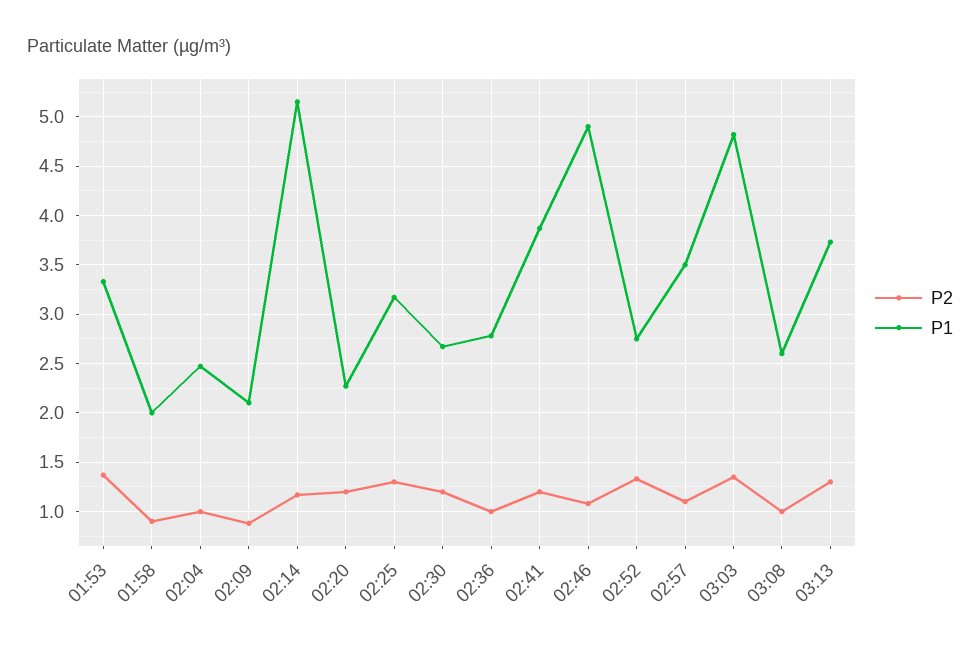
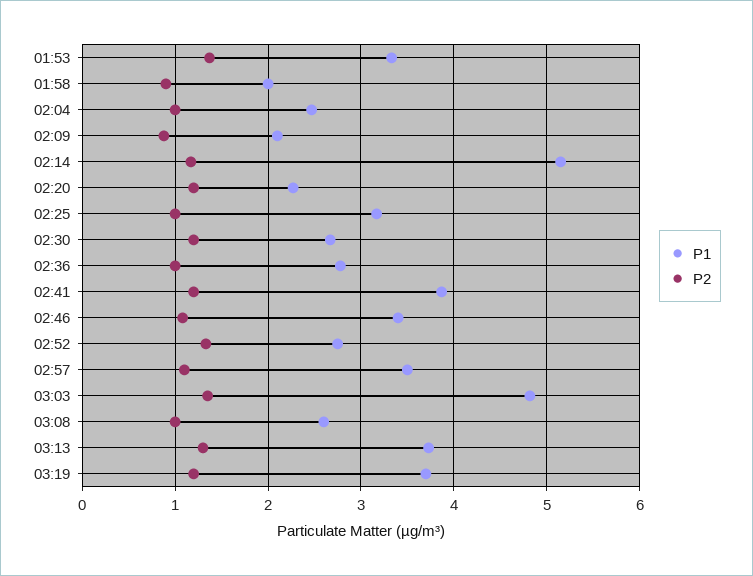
P2, 02:25: 1.3 -> 1
P1, 02:46: 4.9 -> 3.4
P1, 03:19: none -> 3.7
P2, 03:19: none -> 1.2

